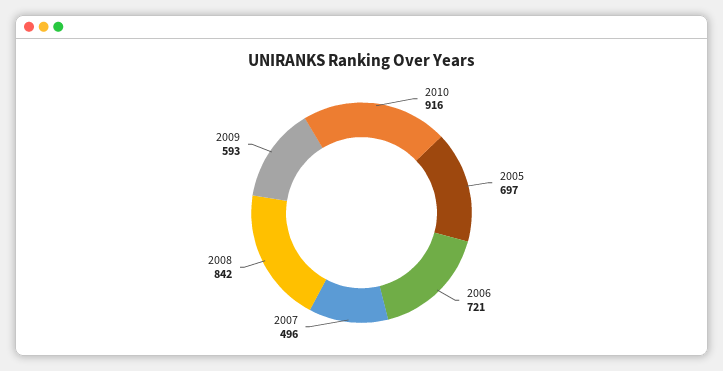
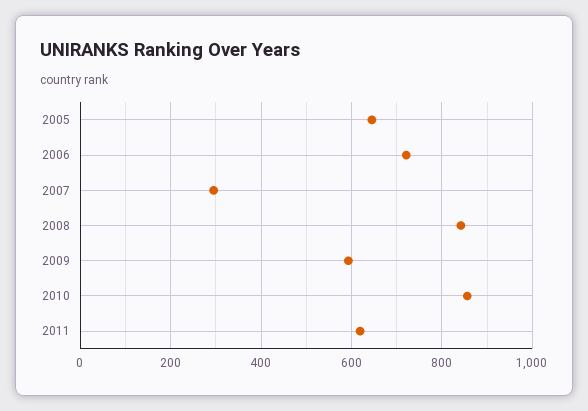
2010: 916 -> 860
2005: 697 -> 640
2007: 496 -> 300
2011: none -> 620

